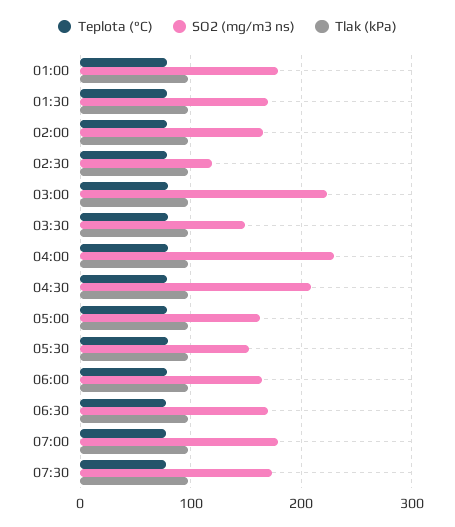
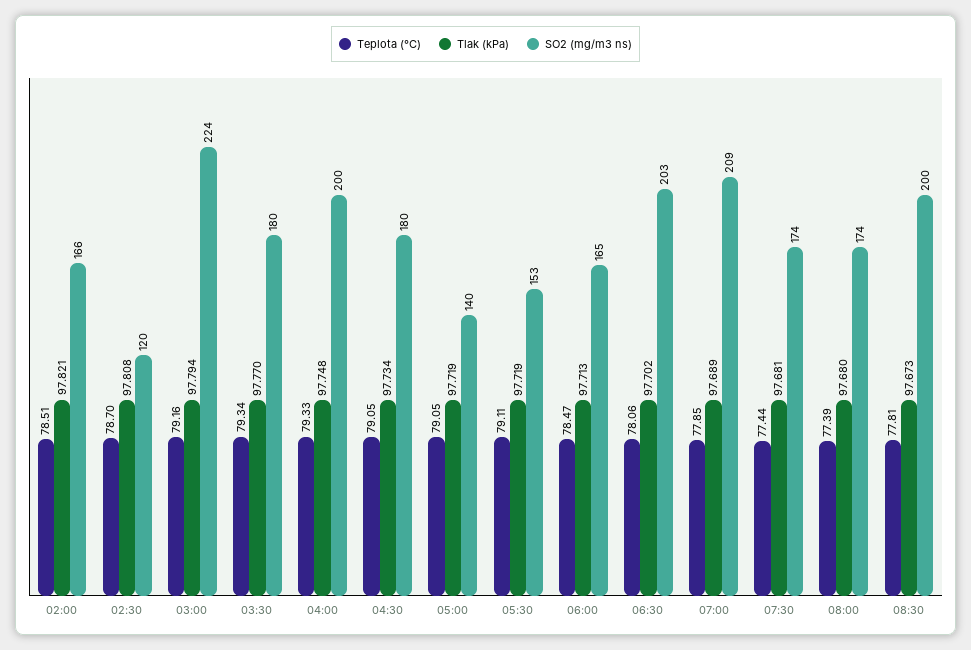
Teplota (°C), 01:00: 80 -> none
SO2 (mg/m3 ns), 01:00: 180 -> none
Tlak (kPa), 01:00: 100 -> none
Teplota (°C), 01:30: 80 -> none
SO2 (mg/m3 ns), 01:30: 170 -> none
Tlak (kPa), 01:30: 100 -> none
SO2 (mg/m3 ns), 03:30: 150 -> 180
SO2 (mg/m3 ns), 04:00: 230 -> 200
SO2 (mg/m3 ns), 04:30: 210 -> 180
SO2 (mg/m3 ns), 05:00: 160 -> 140
SO2 (mg/m3 ns), 06:30: 170 -> 203
SO2 (mg/m3 ns), 07:00: 180 -> 209
Teplota (°C), 08:00: none -> 77.39
Tlak (kPa), 08:00: none -> 97.68
SO2 (mg/m3 ns), 08:00: none -> 174
Teplota (°C), 08:30: none -> 77.81
Tlak (kPa), 08:30: none -> 97.673
SO2 (mg/m3 ns), 08:30: none -> 200

